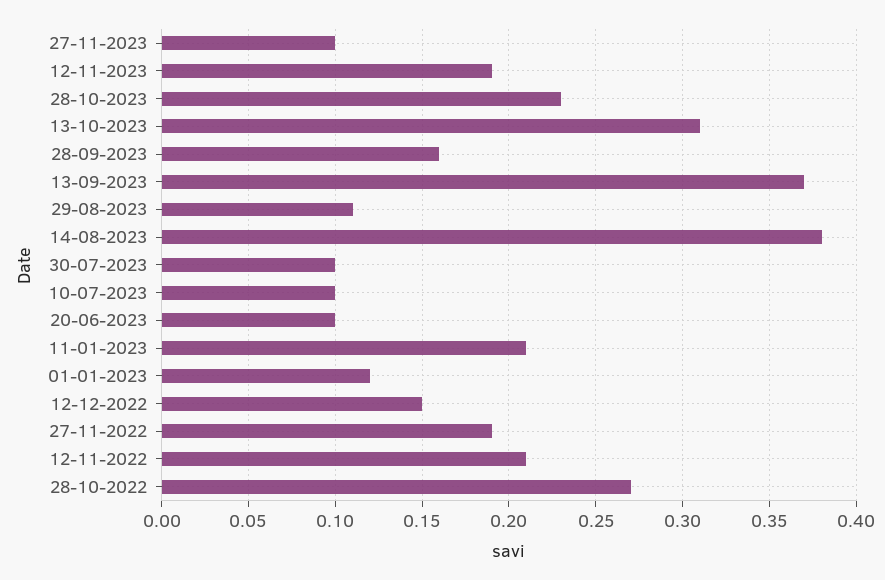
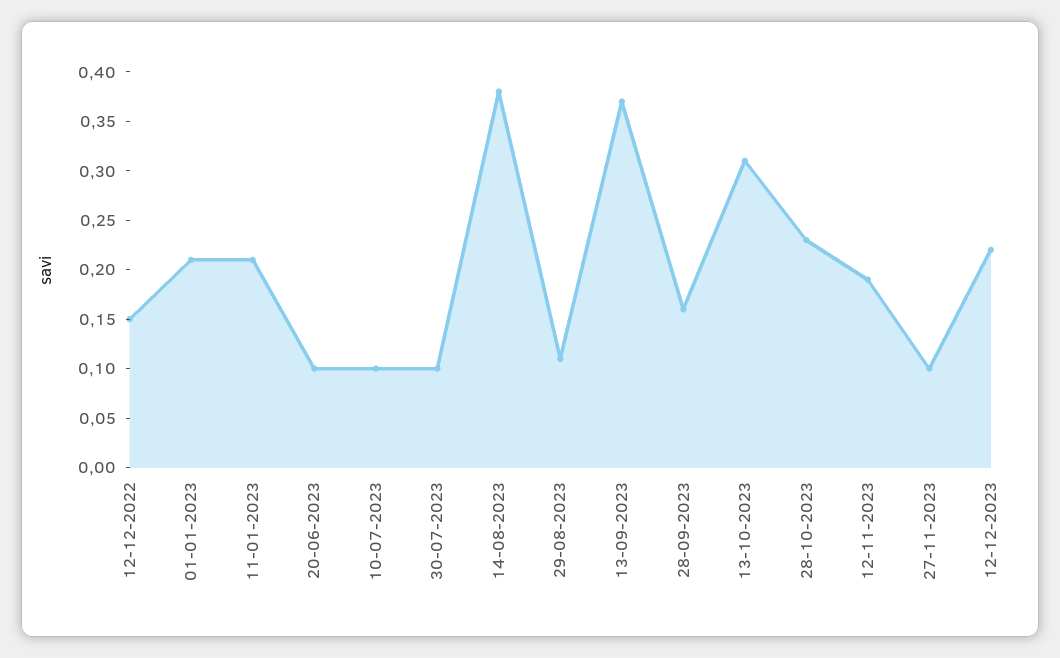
01-01-2023: 0.12 -> 0.21
27-11-2022: 0.19 -> none
12-11-2022: 0.21 -> none
28-10-2022: 0.27 -> none
12-12-2023: none -> 0.22

